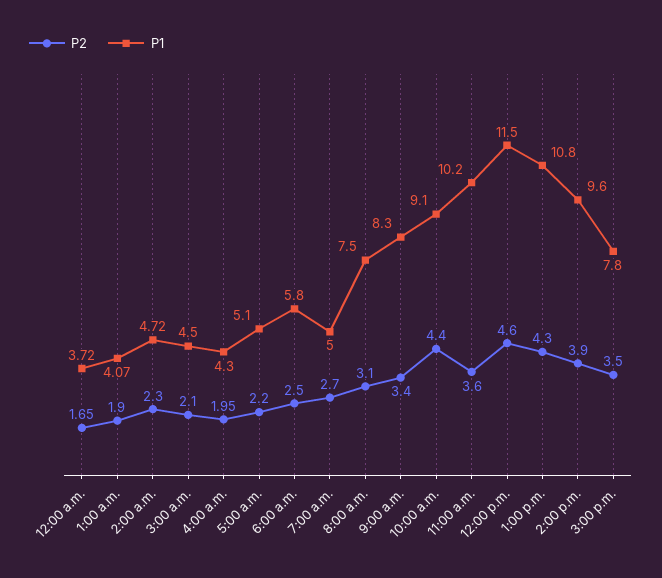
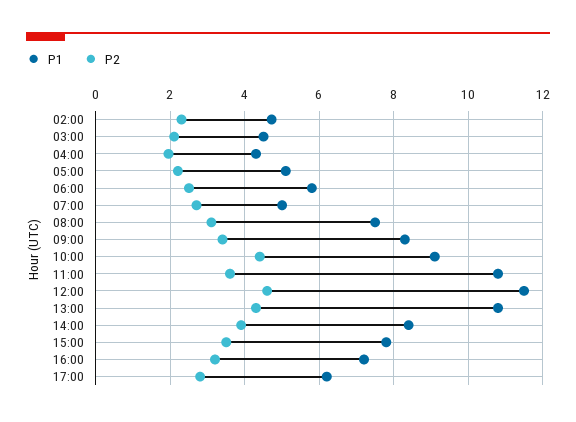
P2, 12:00 a.m.: 1.65 -> none
P1, 12:00 a.m.: 3.72 -> none
P2, 1:00 a.m.: 1.9 -> none
P1, 1:00 a.m.: 4.07 -> none
P1, 11:00 a.m.: 10.2 -> 10.8
P1, 2:00 p.m.: 9.6 -> 8.4
P1, 16:00: none -> 7.2
P2, 16:00: none -> 3.2
P1, 17:00: none -> 6.2
P2, 17:00: none -> 2.8

